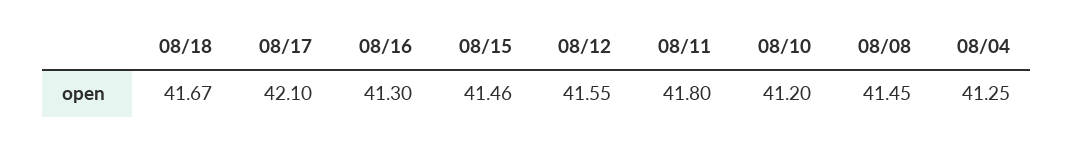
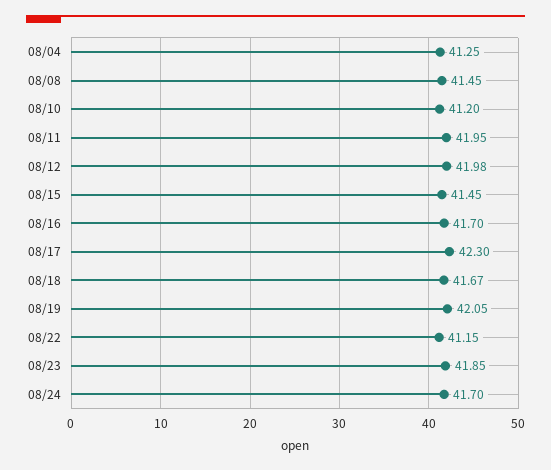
08/17: 42.1 -> 42.3
08/16: 41.3 -> 41.7
08/15: 41.46 -> 41.45
08/12: 41.55 -> 41.98
08/11: 41.8 -> 41.95
08/19: none -> 42.05
08/22: none -> 41.15
08/23: none -> 41.85
08/24: none -> 41.7

